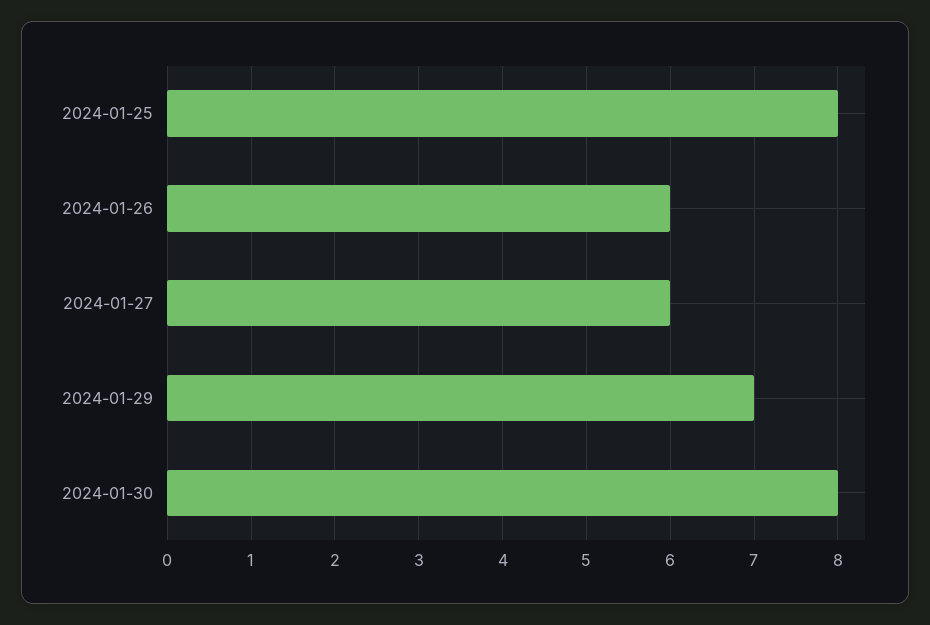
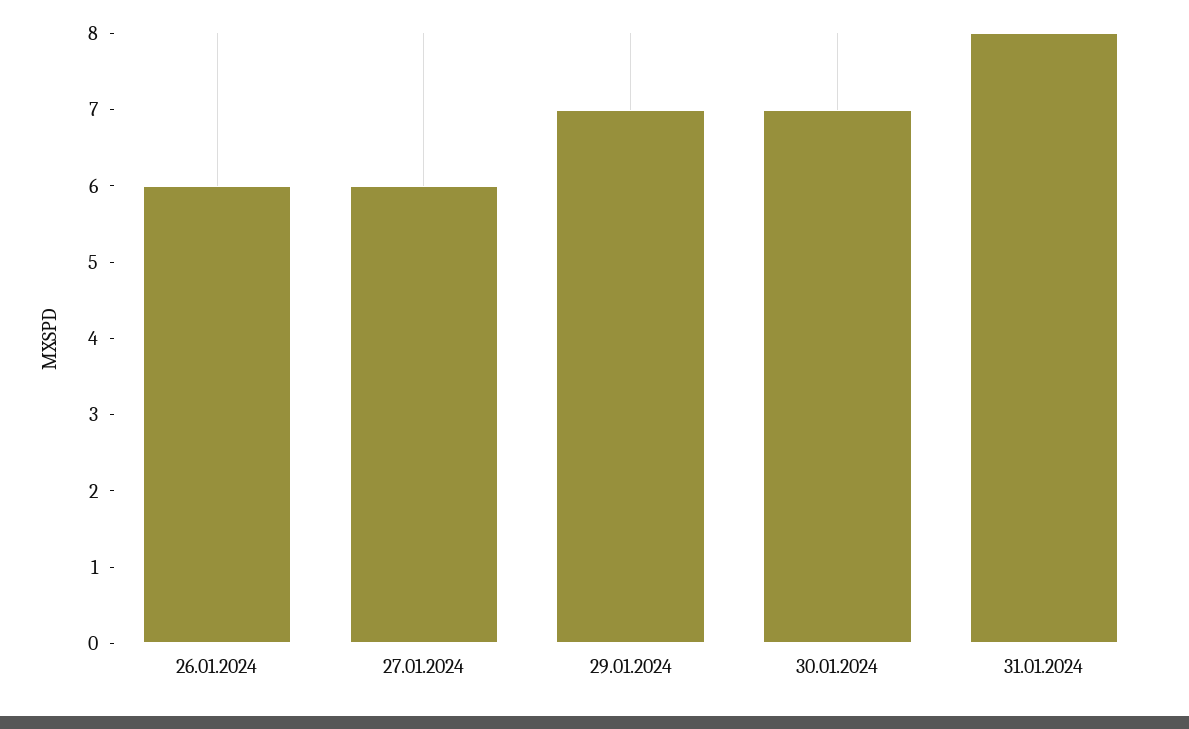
2024-01-25: 8 -> none
2024-01-30: 8 -> 7
31.01.2024: none -> 8

